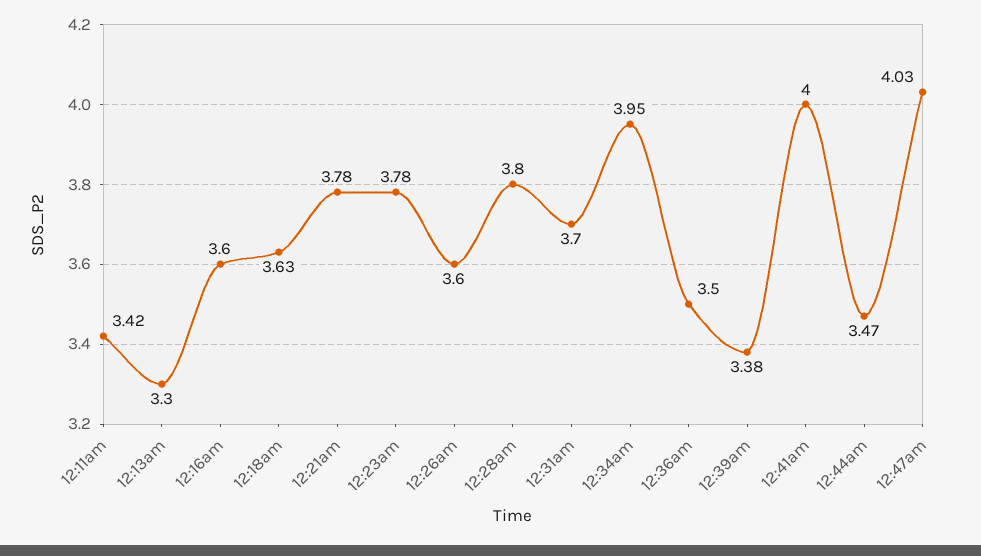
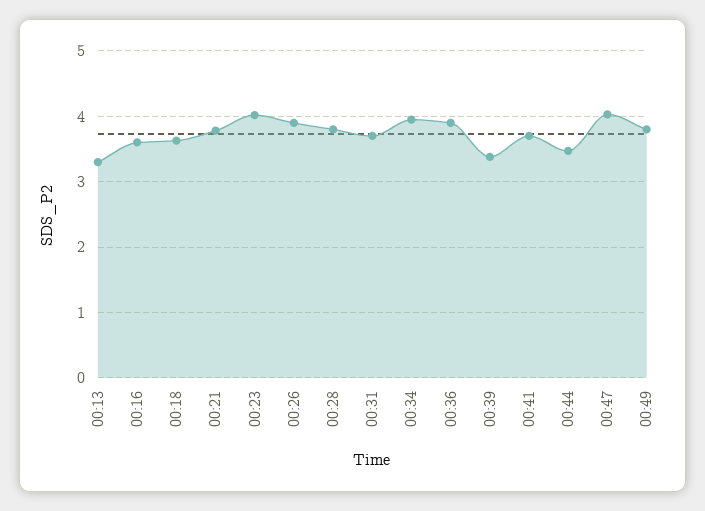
12:11am: 3.42 -> none
12:23am: 3.78 -> 4
12:26am: 3.6 -> 3.9
12:36am: 3.5 -> 3.9
12:41am: 4 -> 3.7
00:49: none -> 3.8

